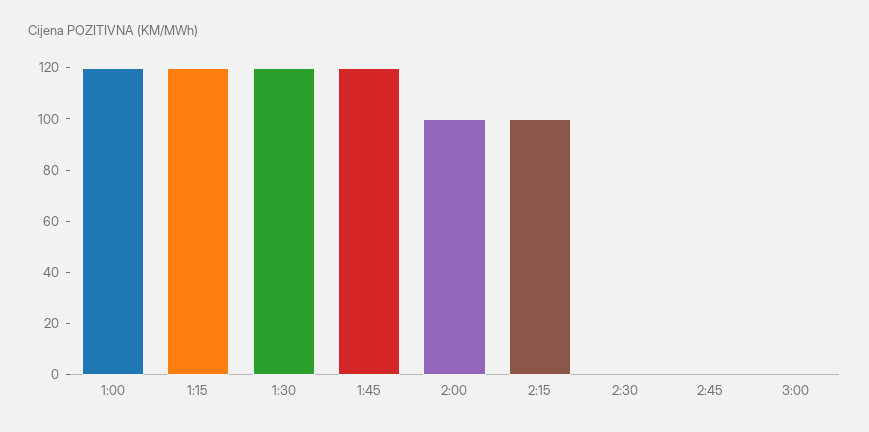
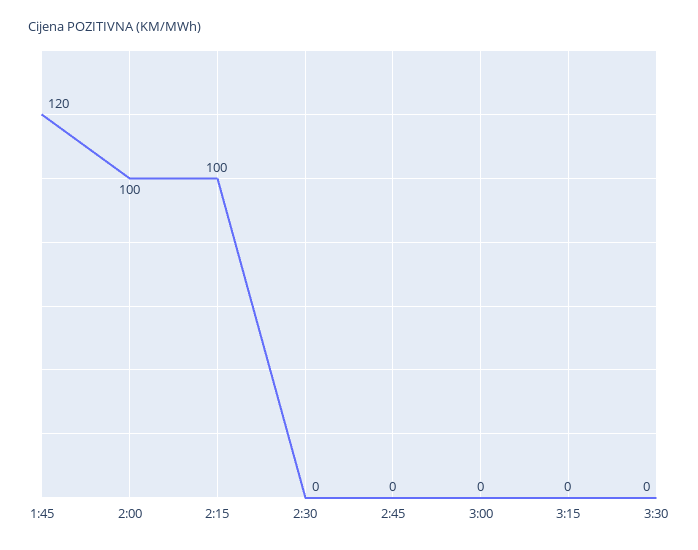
1:00: 120 -> none
1:15: 120 -> none
1:30: 120 -> none
3:15: none -> 0
3:30: none -> 0

